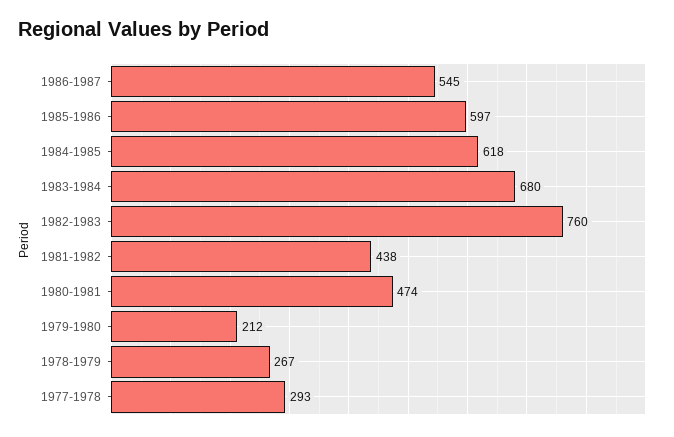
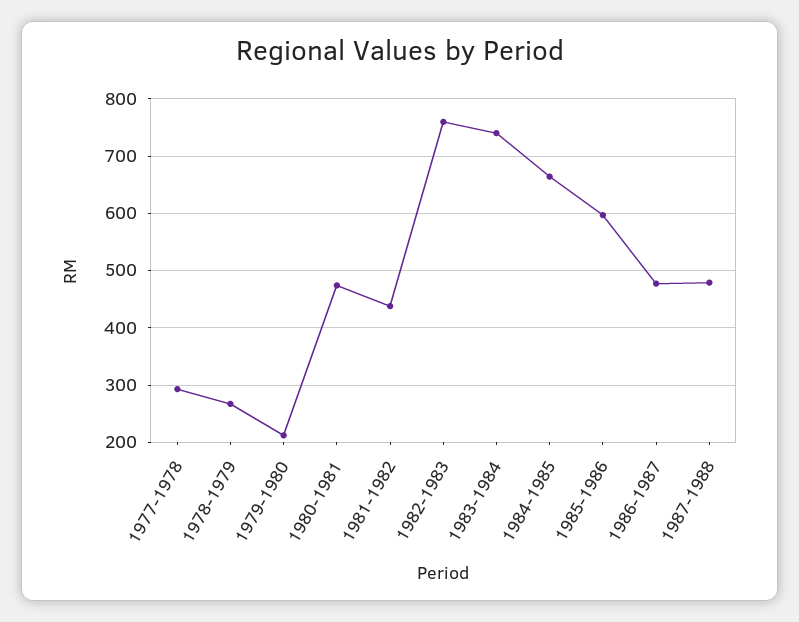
1986-1987: 545 -> 480
1984-1985: 618 -> 660
1983-1984: 680 -> 740
1987-1988: none -> 480

